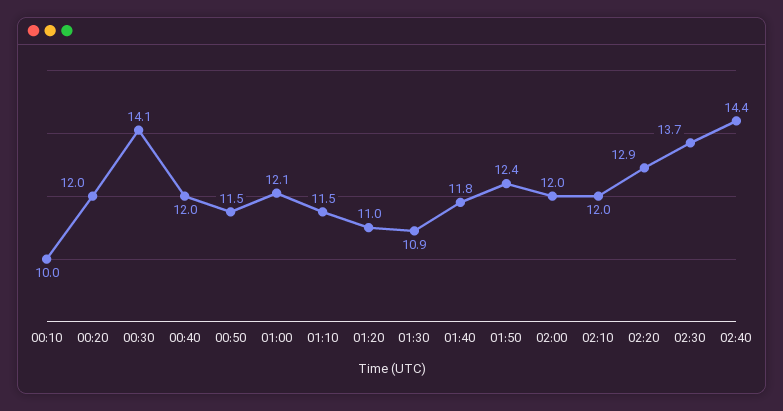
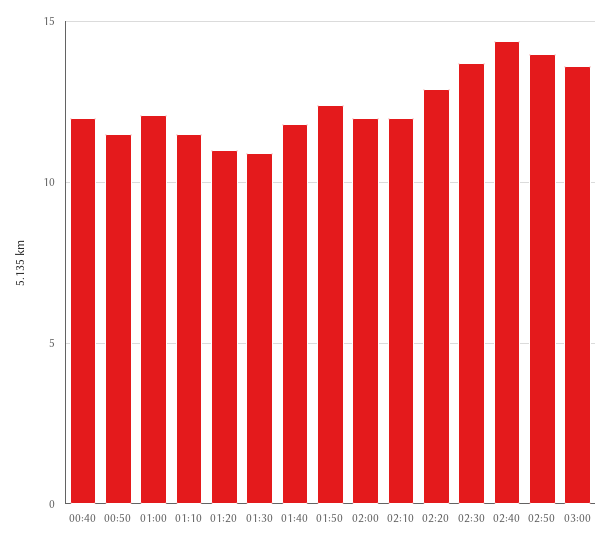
00:10: 10 -> none
00:20: 12 -> none
00:30: 14.1 -> none
02:50: none -> 14
03:00: none -> 13.5

